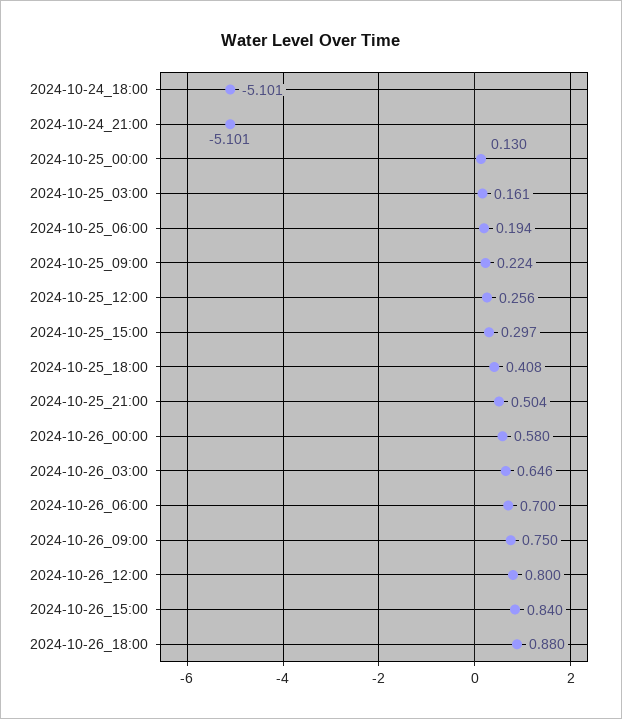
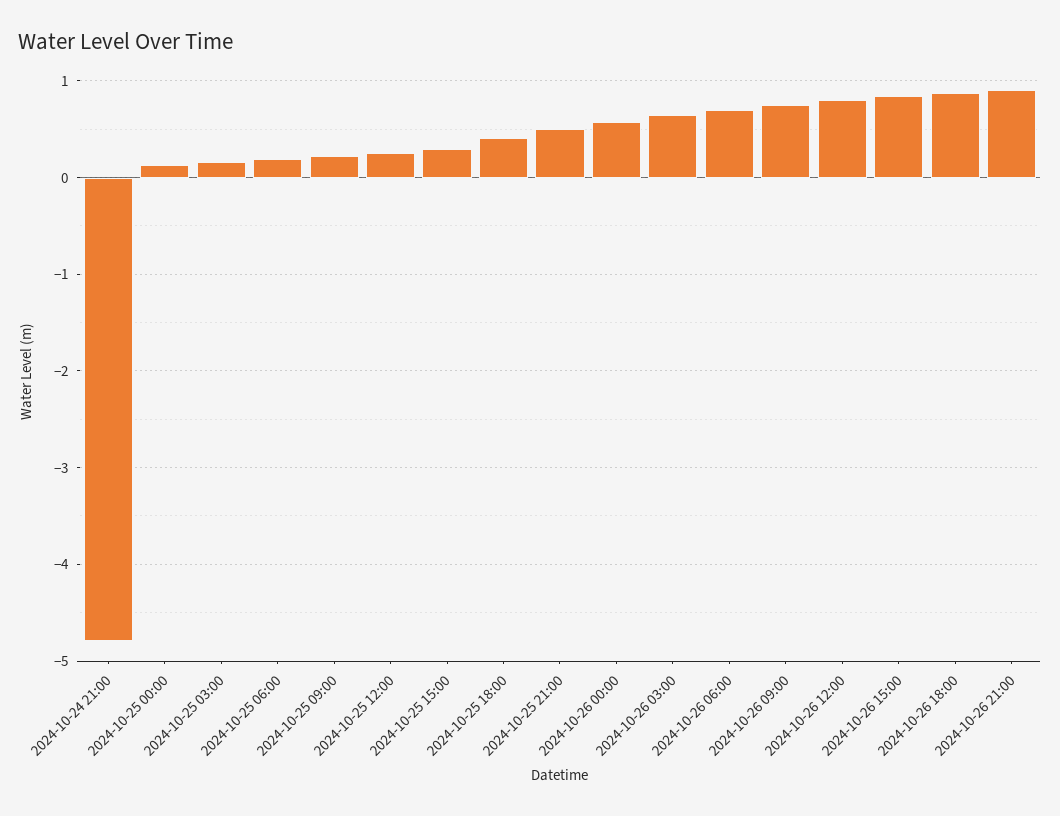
2024-10-24_18:00: -5.101 -> none
2024-10-24_21:00: -5.101 -> -4.8
2024-10-26 21:00: none -> 0.9

